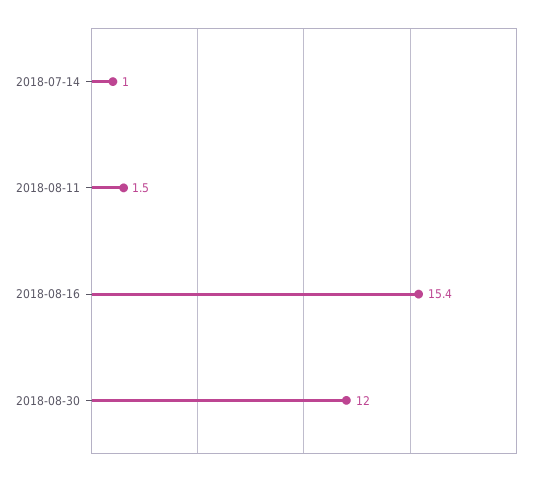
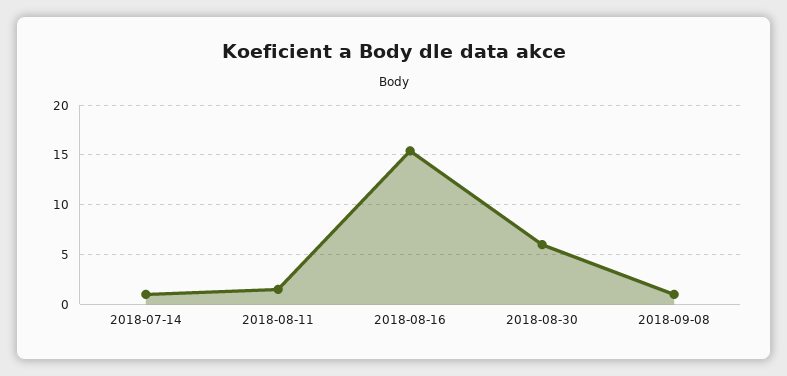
2018-08-30: 12 -> 6
2018-09-08: none -> 1

